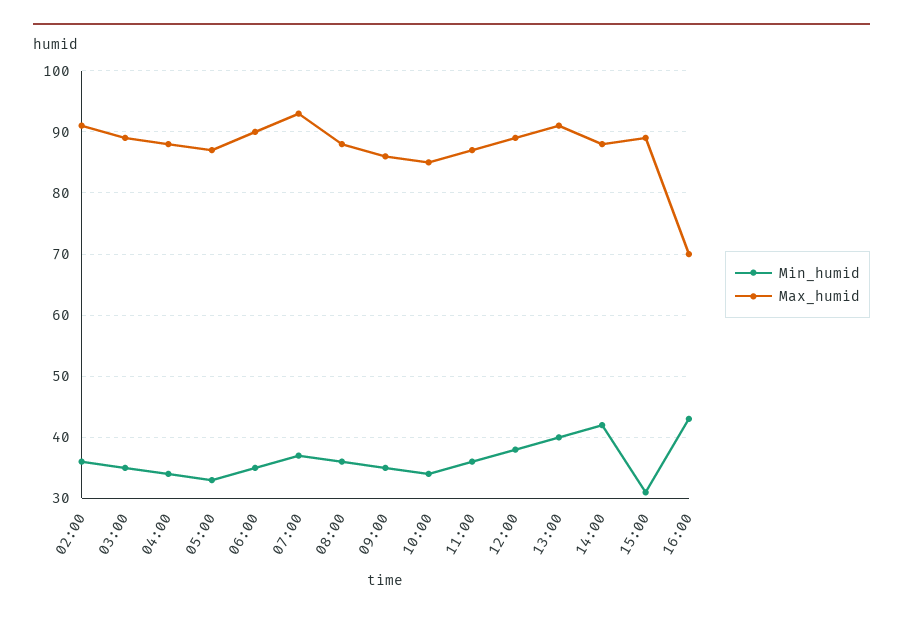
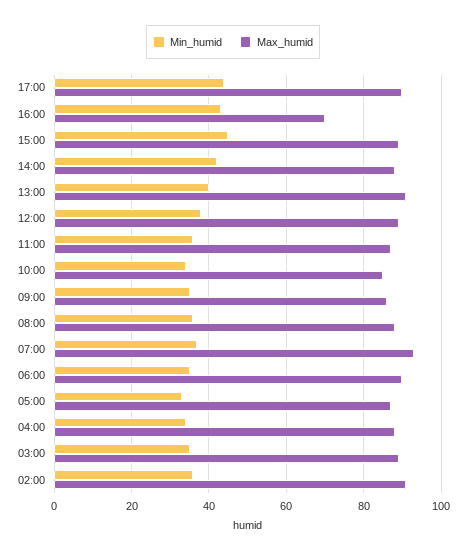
Min_humid, 15:00: 31 -> 45
Min_humid, 17:00: none -> 45
Max_humid, 17:00: none -> 90

